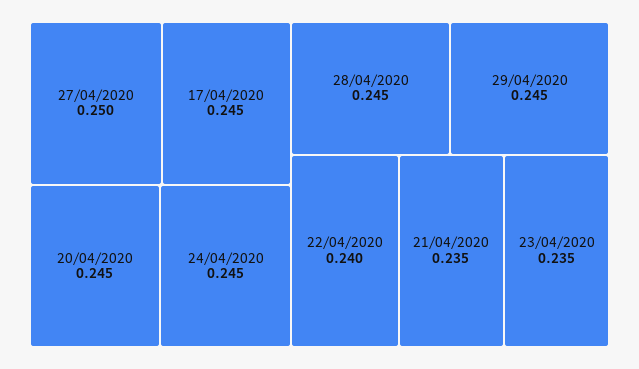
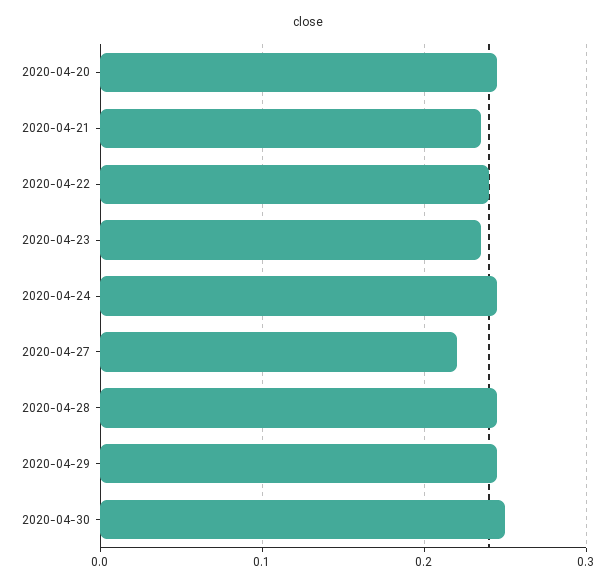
27/04/2020: 0.25 -> 0.22
17/04/2020: 0.245 -> none
2020-04-30: none -> 0.25

